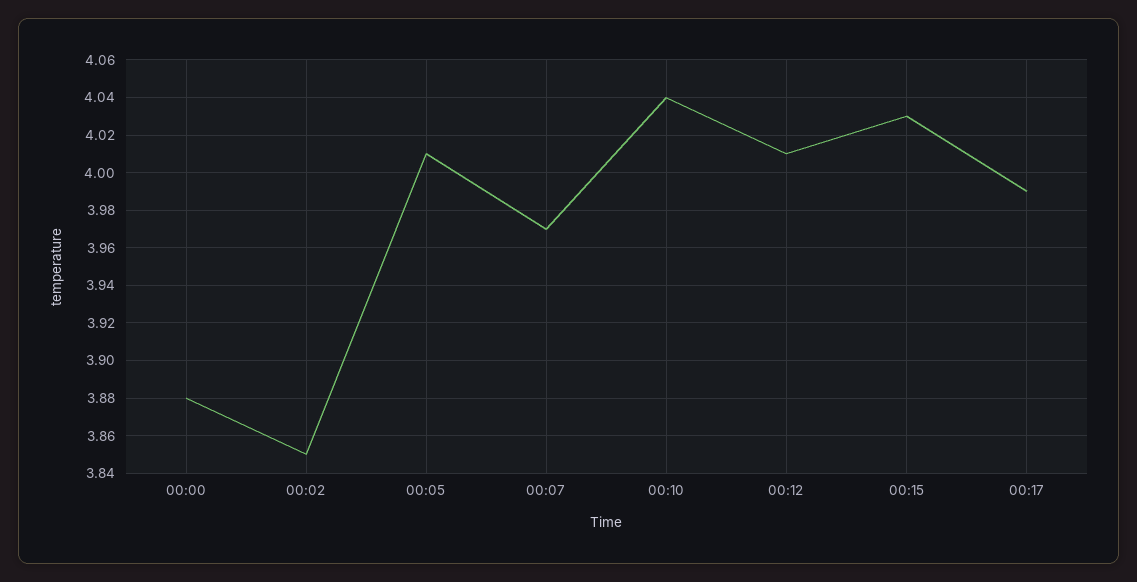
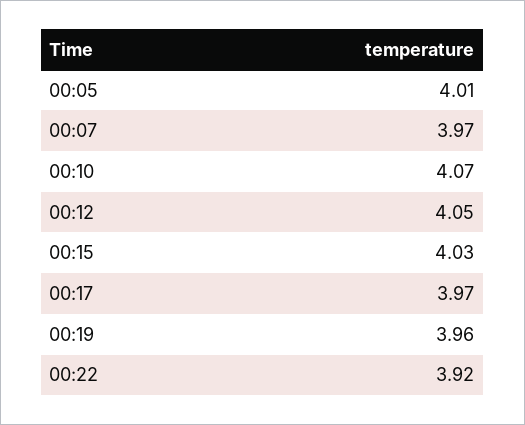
00:00: 3.88 -> none
00:02: 3.85 -> none
00:10: 4.04 -> 4.07
00:12: 4.01 -> 4.05
00:17: 3.99 -> 3.97
00:19: none -> 3.96
00:22: none -> 3.92

